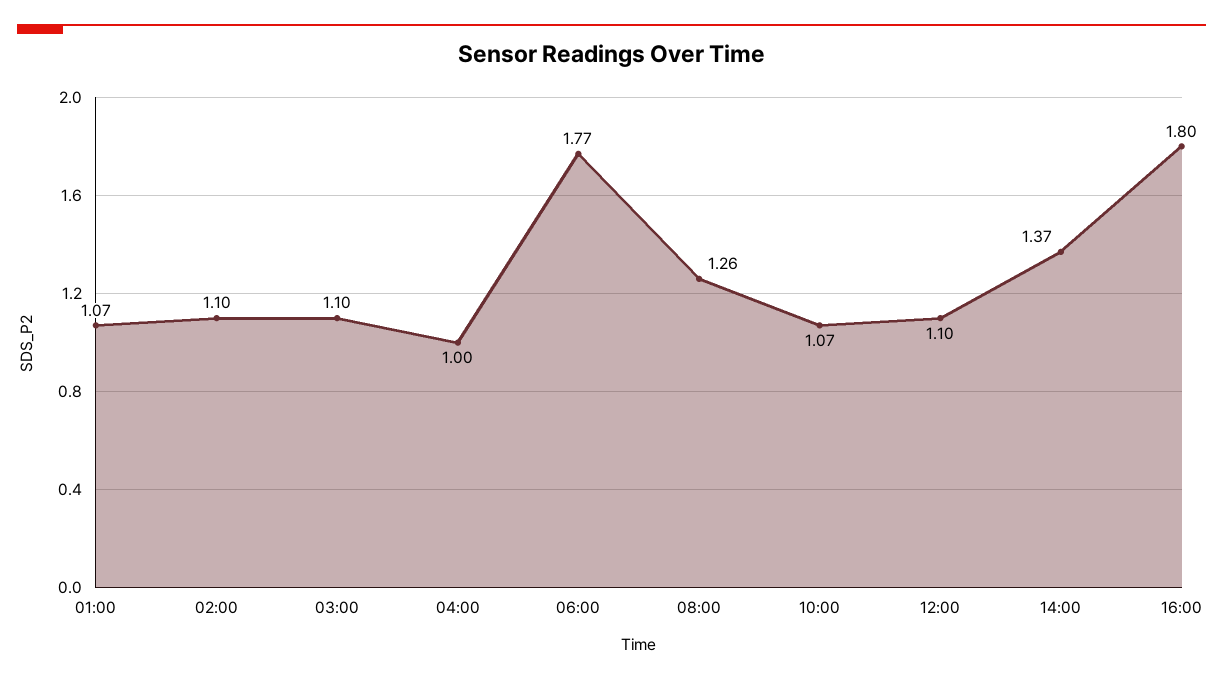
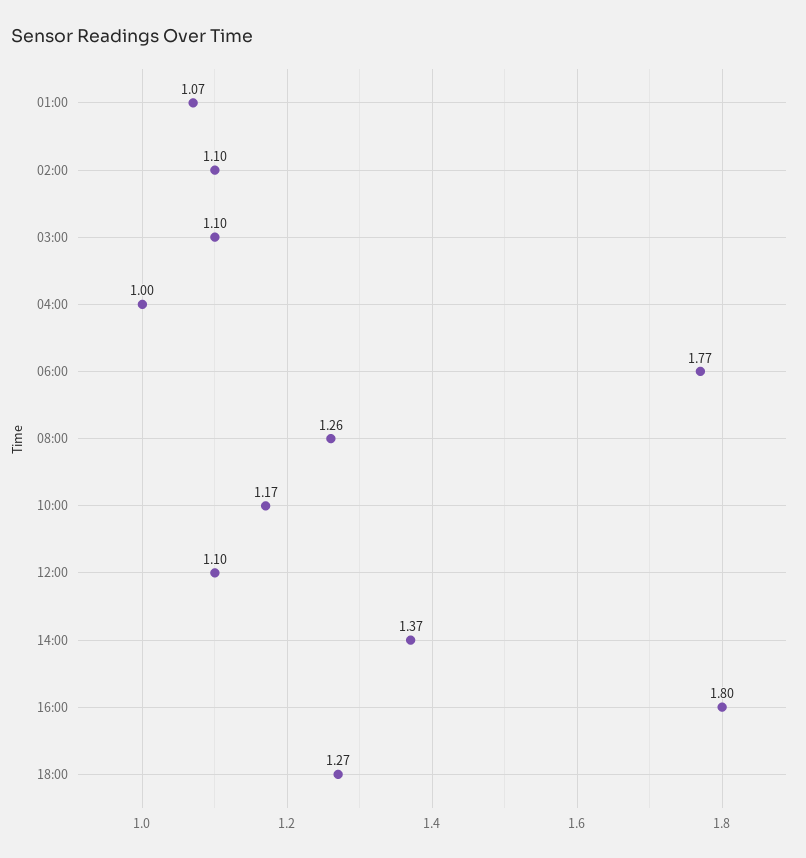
10:00: 1.07 -> 1.17
18:00: none -> 1.27

